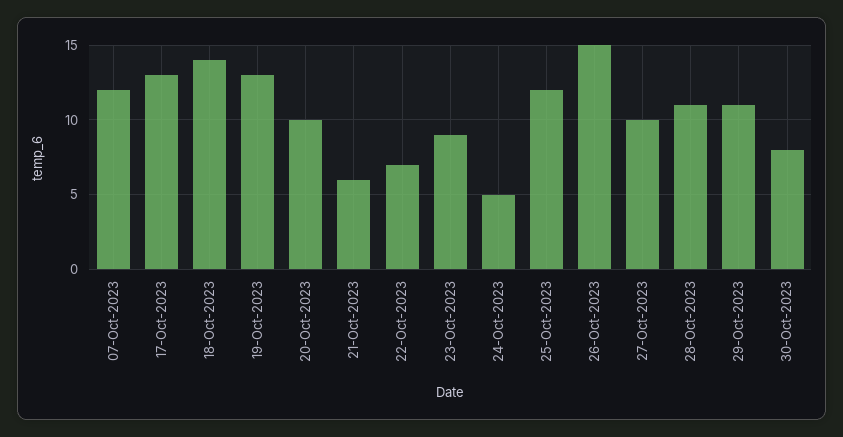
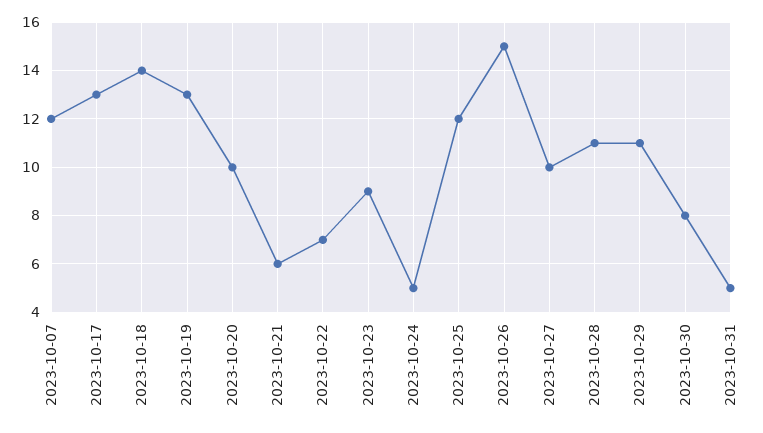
2023-10-31: none -> 5

